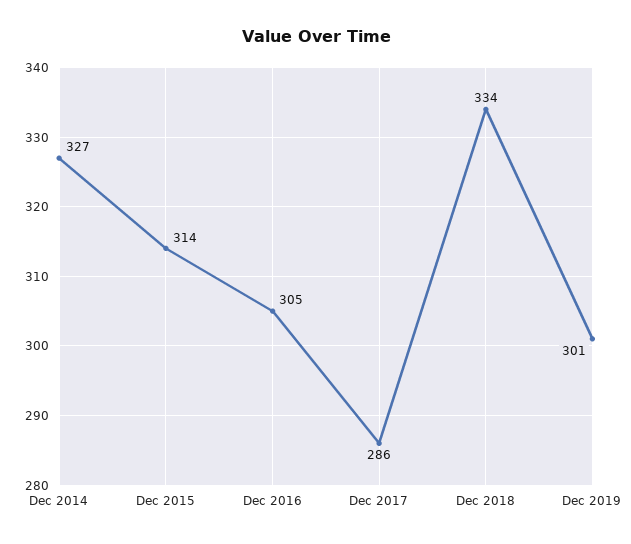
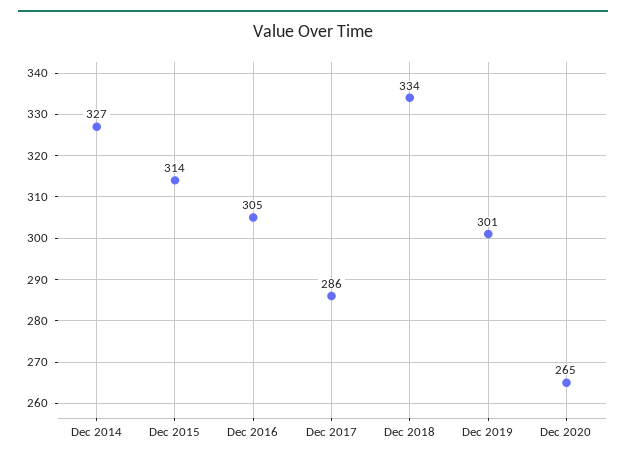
Dec 2020: none -> 265

